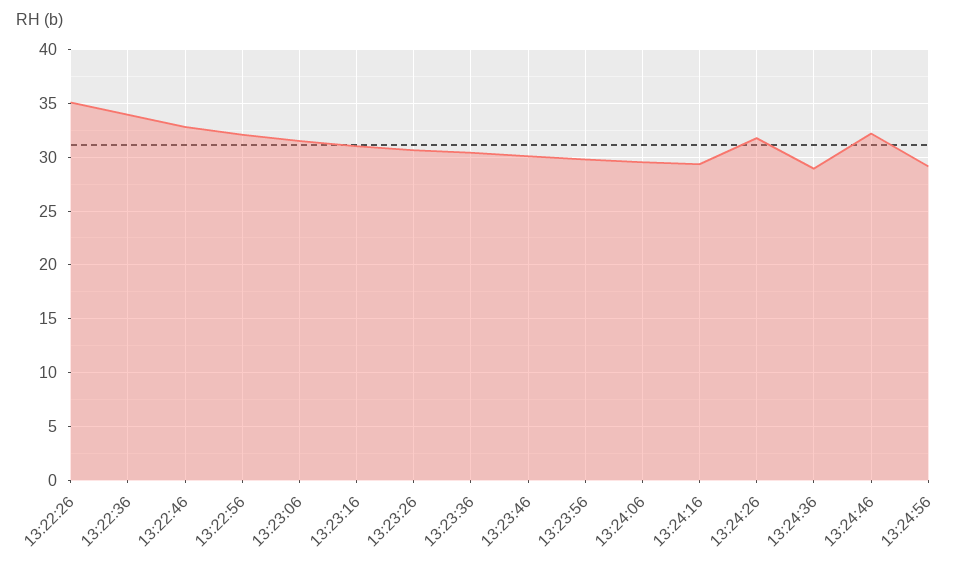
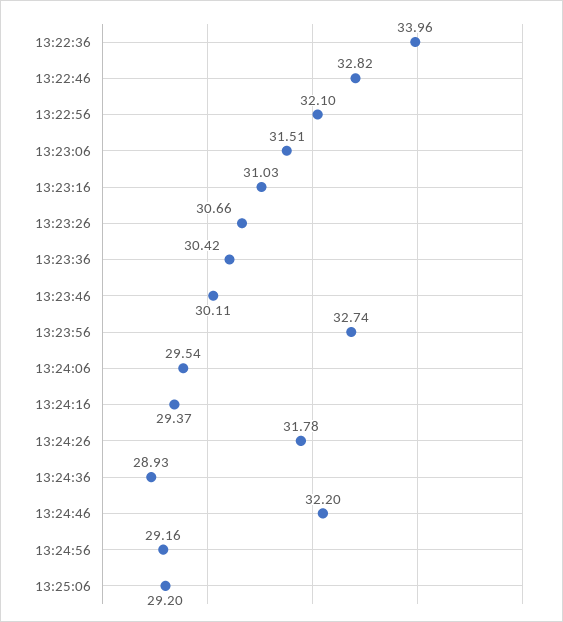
13:22:26: 35 -> none
13:23:56: 30 -> 32.74
13:25:06: none -> 29.2

